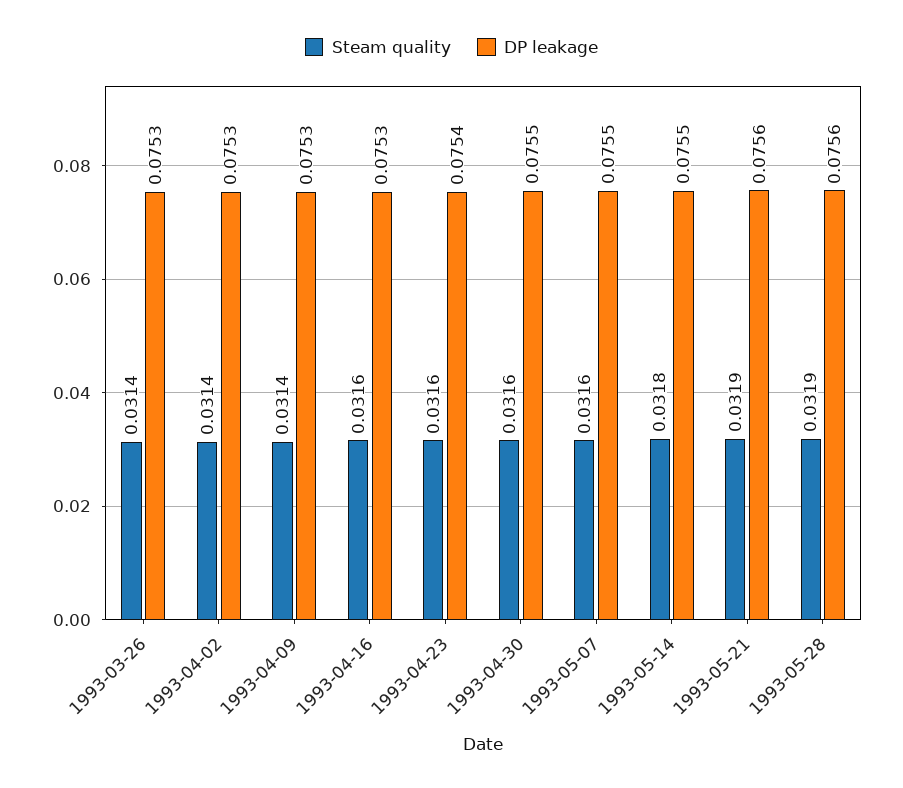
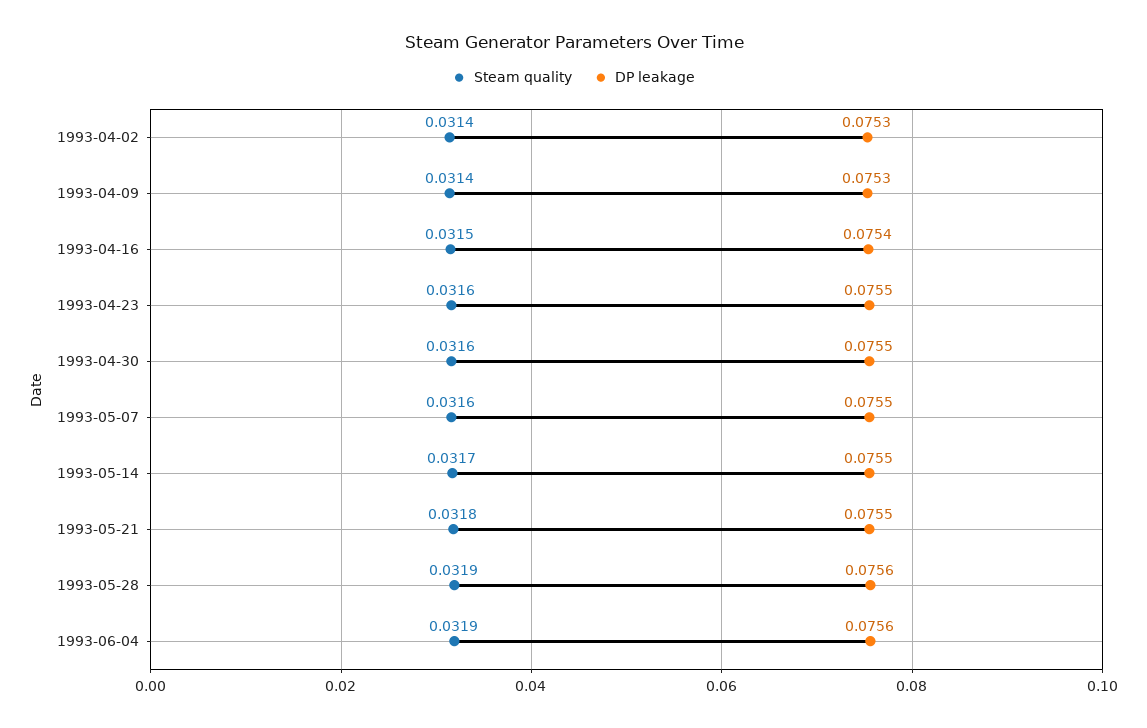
Steam quality, 1993-03-26: 0.0314 -> none
DP leakage, 1993-03-26: 0.0753 -> none
Steam quality, 1993-04-16: 0.0316 -> 0.0315
DP leakage, 1993-04-16: 0.0753 -> 0.0754
DP leakage, 1993-04-23: 0.0754 -> 0.0755
Steam quality, 1993-05-14: 0.0318 -> 0.0317
Steam quality, 1993-05-21: 0.0319 -> 0.0318
DP leakage, 1993-05-21: 0.0756 -> 0.0755
Steam quality, 1993-06-04: none -> 0.0319
DP leakage, 1993-06-04: none -> 0.0756

